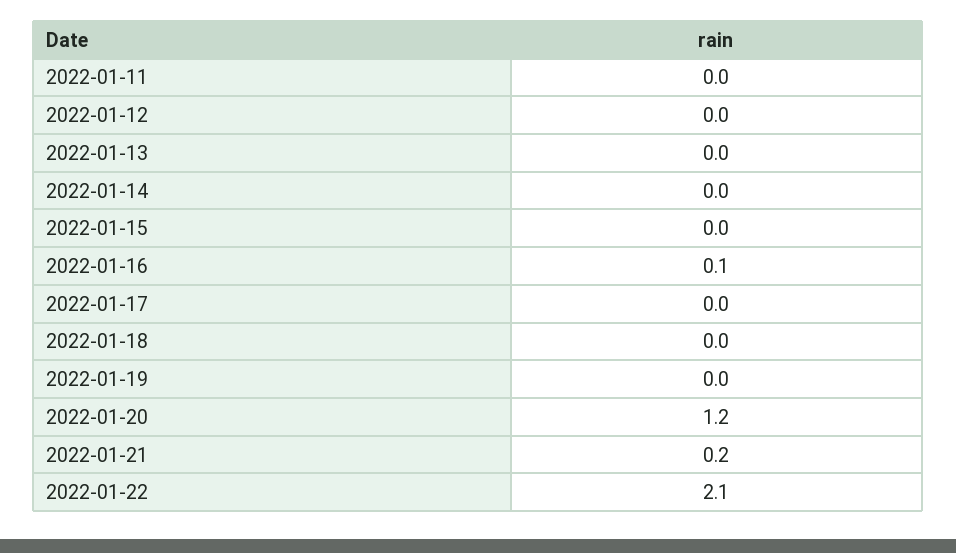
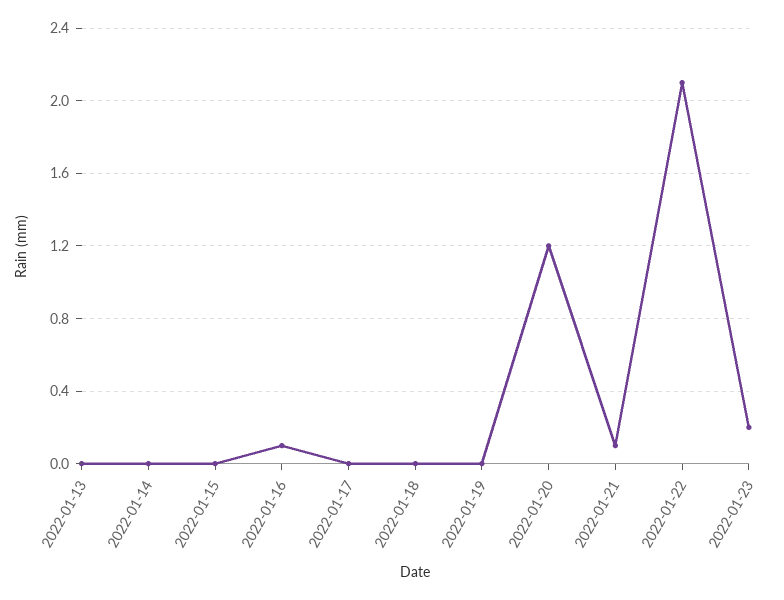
2022-01-11: 0 -> none
2022-01-12: 0 -> none
2022-01-21: 0.2 -> 0.1
2022-01-23: none -> 0.2

